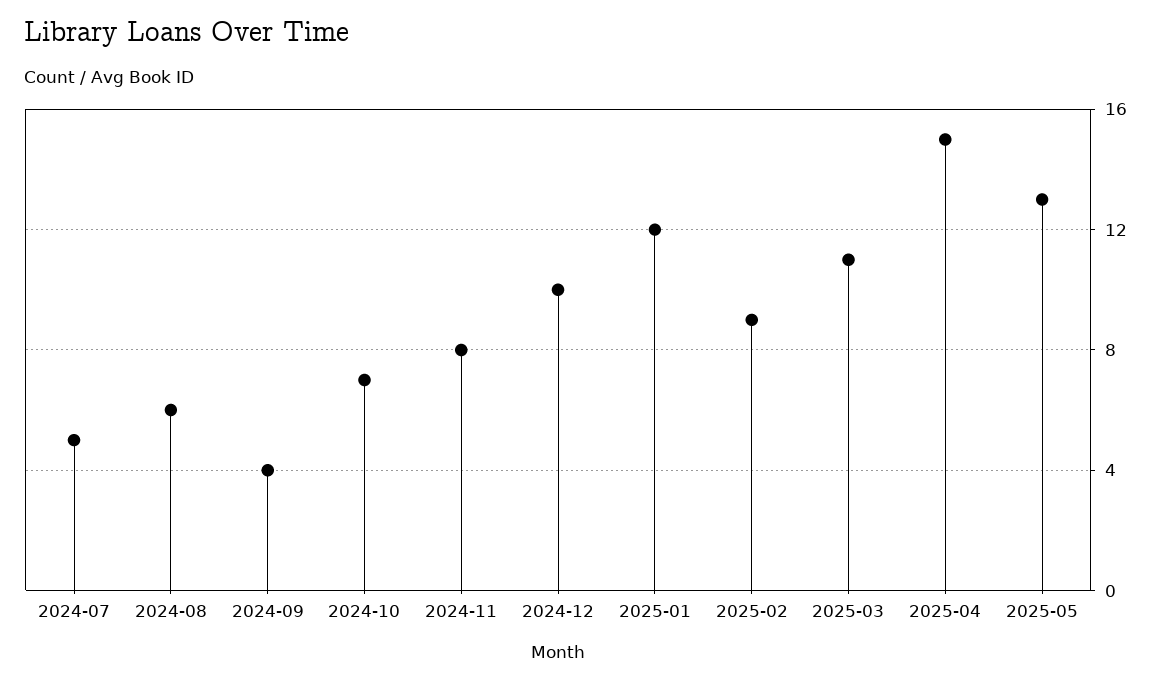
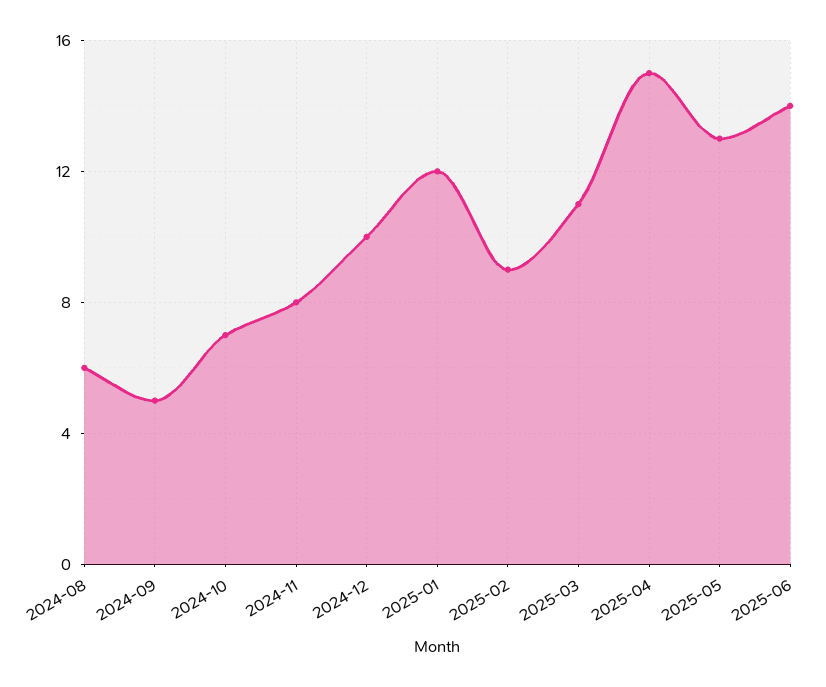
2024-07: 5 -> none
2024-09: 4 -> 5
2025-06: none -> 14

